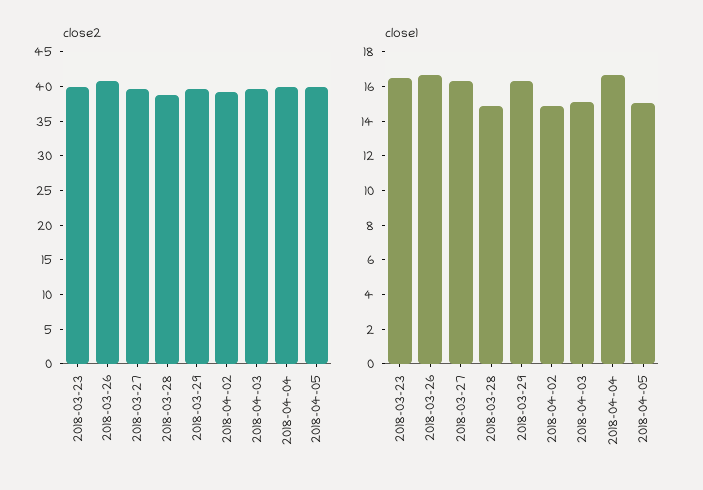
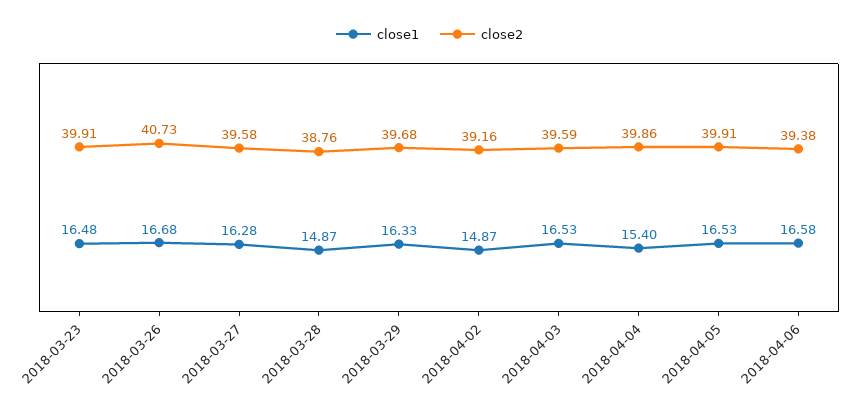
close1, 2018-04-03: 15 -> 16.53
close1, 2018-04-04: 16.5 -> 15.4
close1, 2018-04-05: 15 -> 16.53
close1, 2018-04-06: none -> 16.58
close2, 2018-04-06: none -> 39.38

